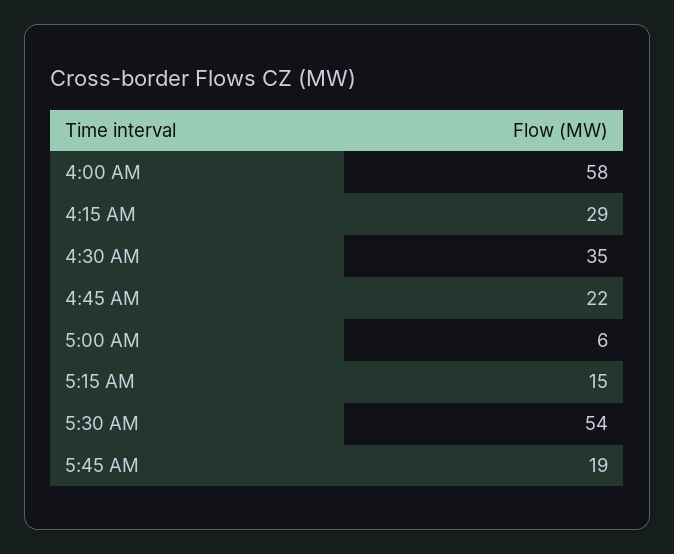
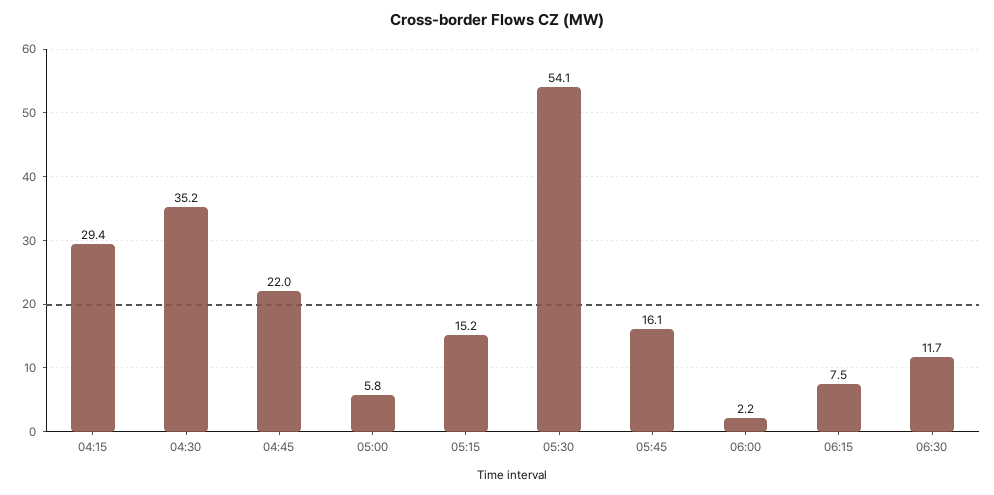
4:00 AM: 58 -> none
5:45 AM: 19 -> 16.1
06:00: none -> 2.2
06:15: none -> 7.5
06:30: none -> 11.7

